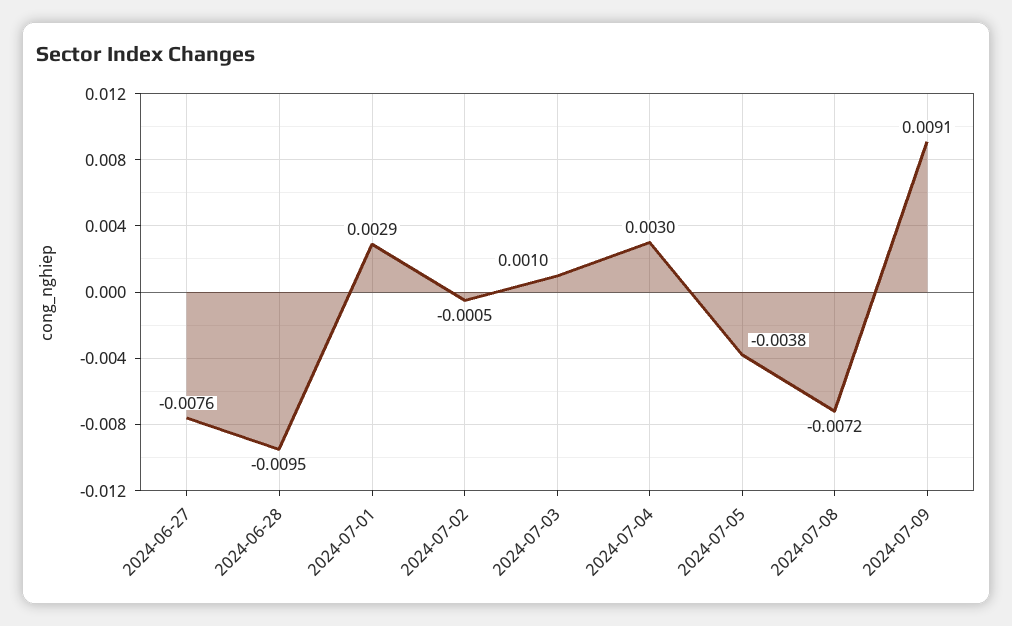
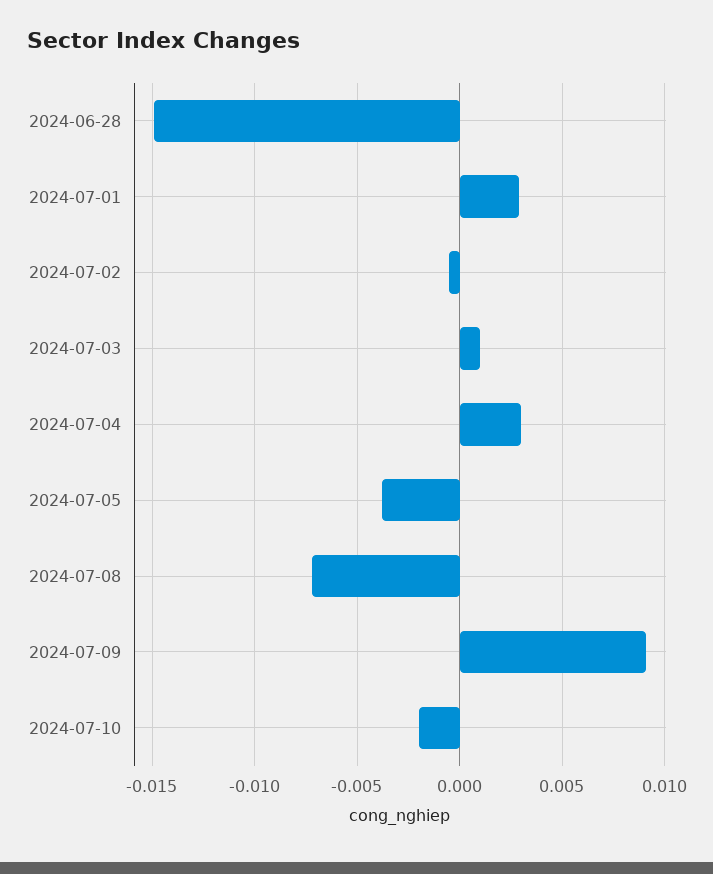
2024-06-27: -0.0076 -> none
2024-06-28: -0.0095 -> -0.015
2024-07-10: none -> -0.002

